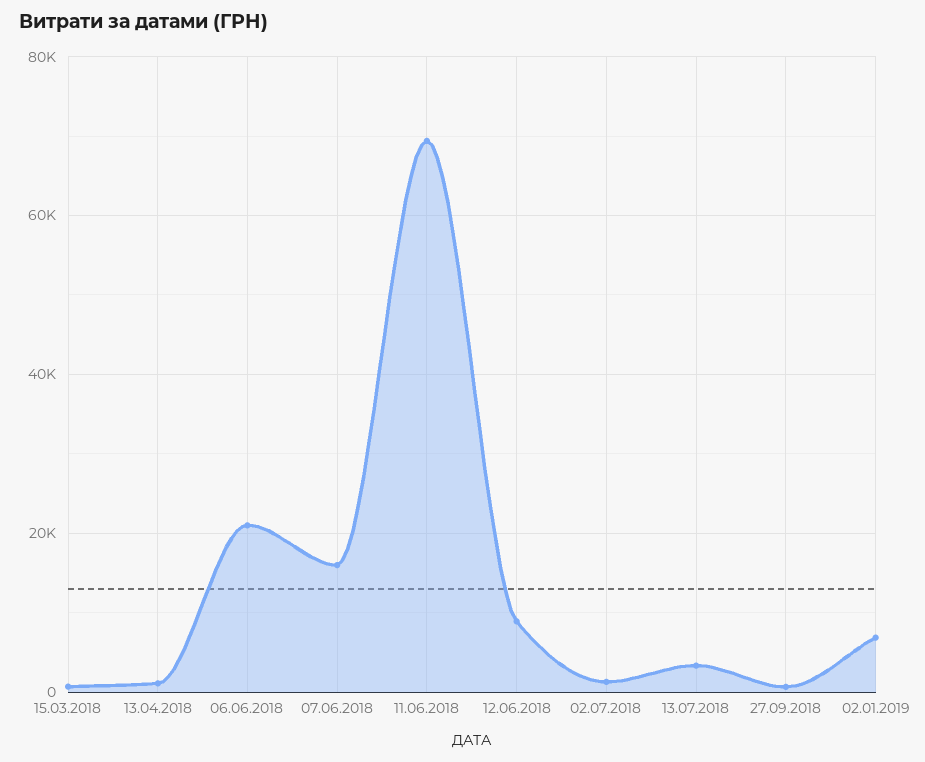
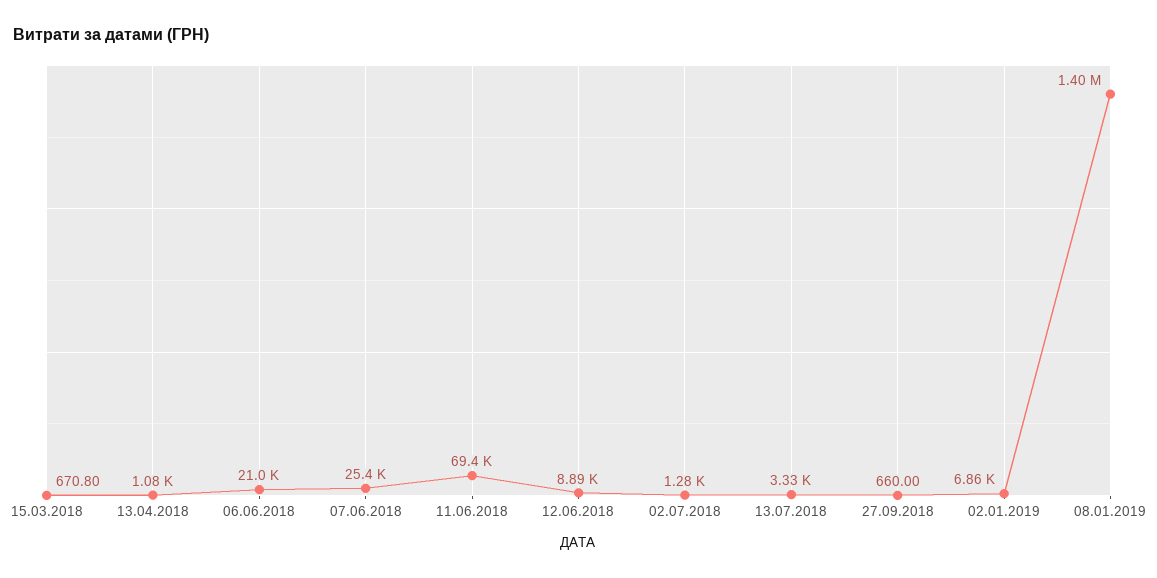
07.06.2018: 16000 -> 25400
08.01.2019: none -> 1400000

